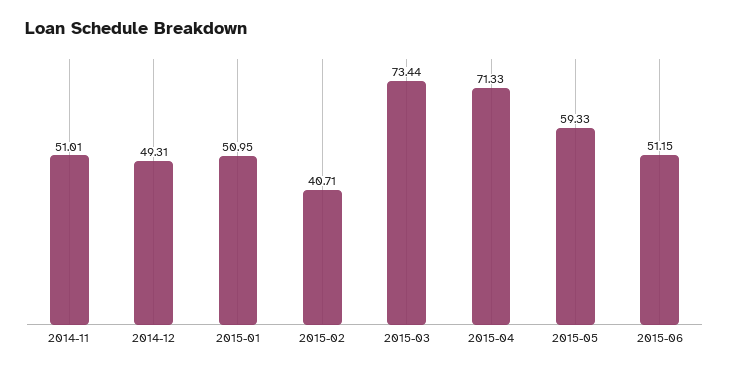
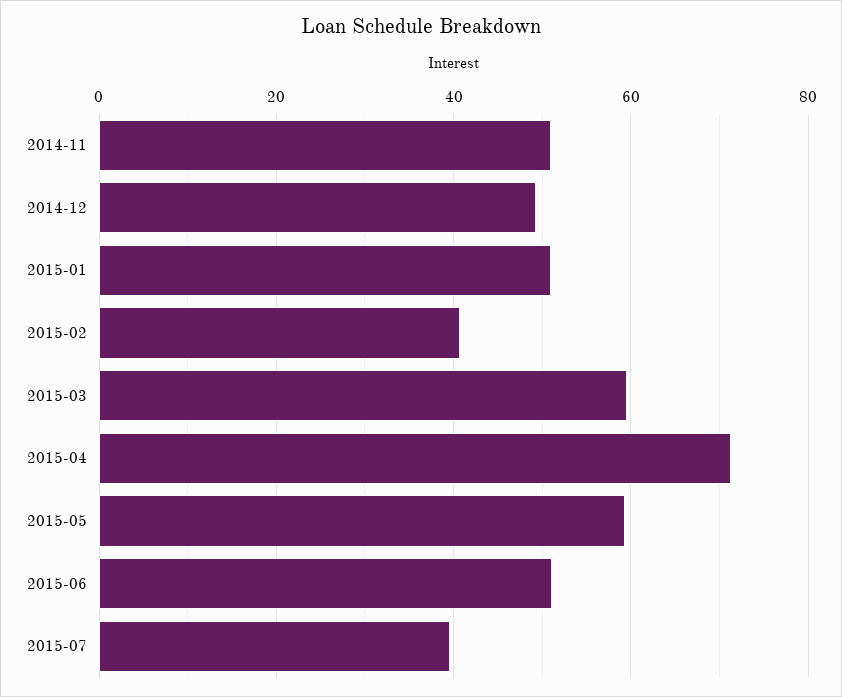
2015-03: 73.44 -> 60
2015-07: none -> 40

